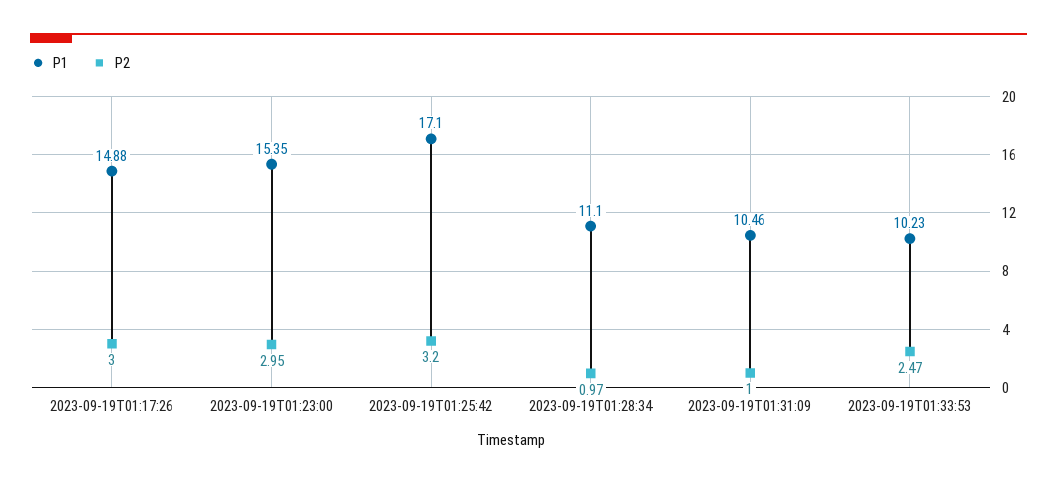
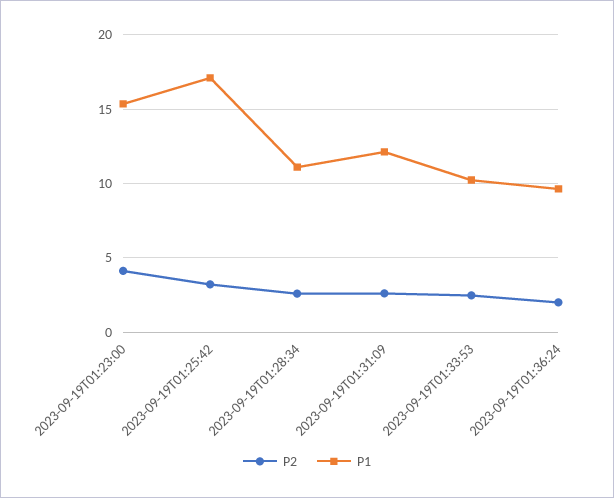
P1, 2023-09-19T01:17:26: 14.88 -> none
P2, 2023-09-19T01:17:26: 3 -> none
P2, 2023-09-19T01:23:00: 2.95 -> 4
P2, 2023-09-19T01:28:34: 0.97 -> 2.5
P1, 2023-09-19T01:31:09: 10.46 -> 12
P2, 2023-09-19T01:31:09: 1 -> 2.5
P2, 2023-09-19T01:36:24: none -> 2
P1, 2023-09-19T01:36:24: none -> 9.5

